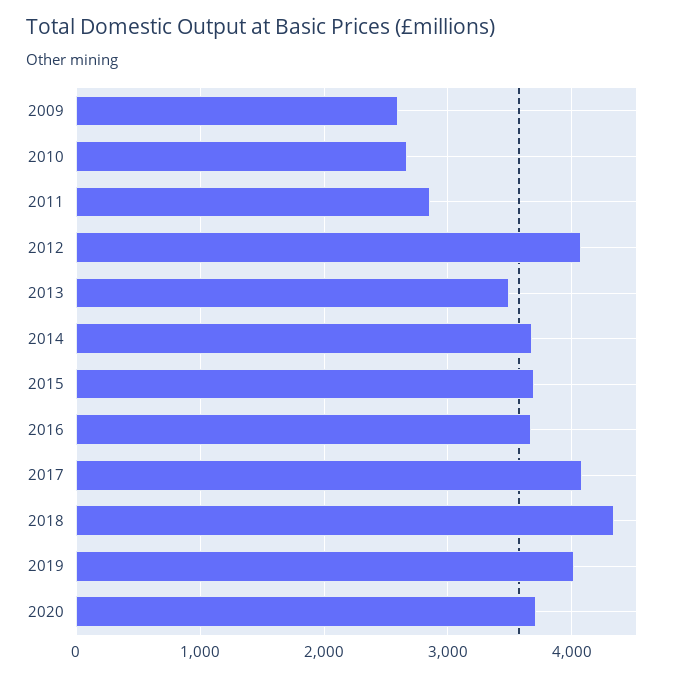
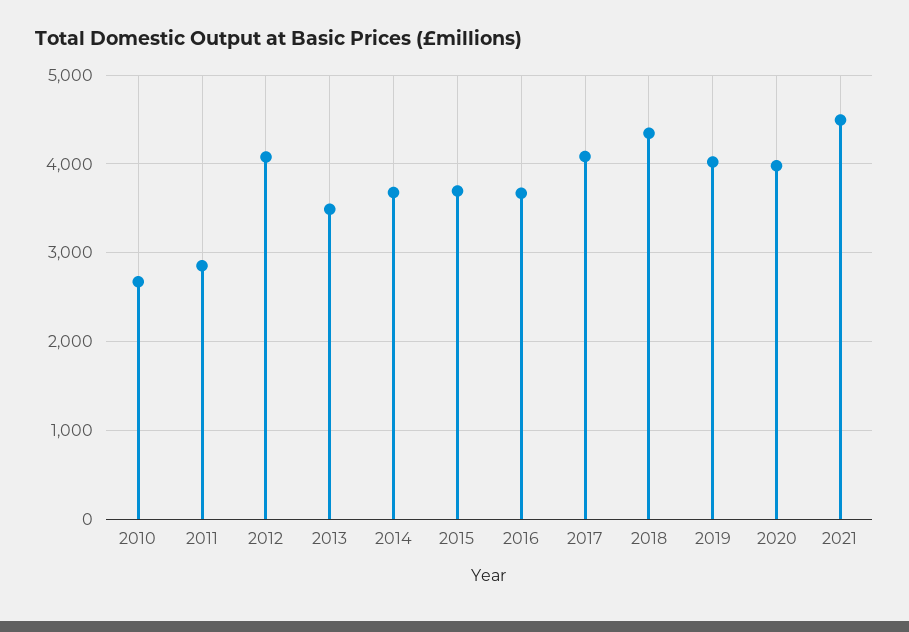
2009: 2600 -> none
2020: 3700 -> 4000
2021: none -> 4500

